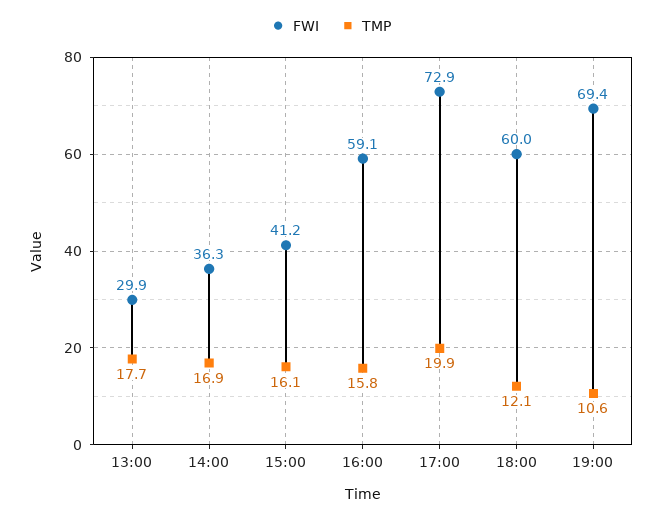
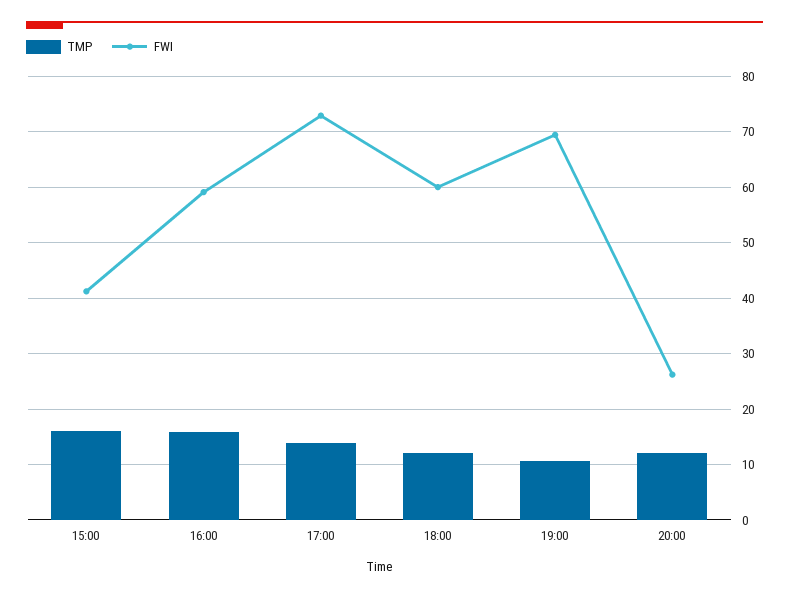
FWI, 13:00: 29.9 -> none
TMP, 13:00: 17.7 -> none
FWI, 14:00: 36.3 -> none
TMP, 14:00: 16.9 -> none
TMP, 17:00: 19.9 -> 14
TMP, 20:00: none -> 12
FWI, 20:00: none -> 26

